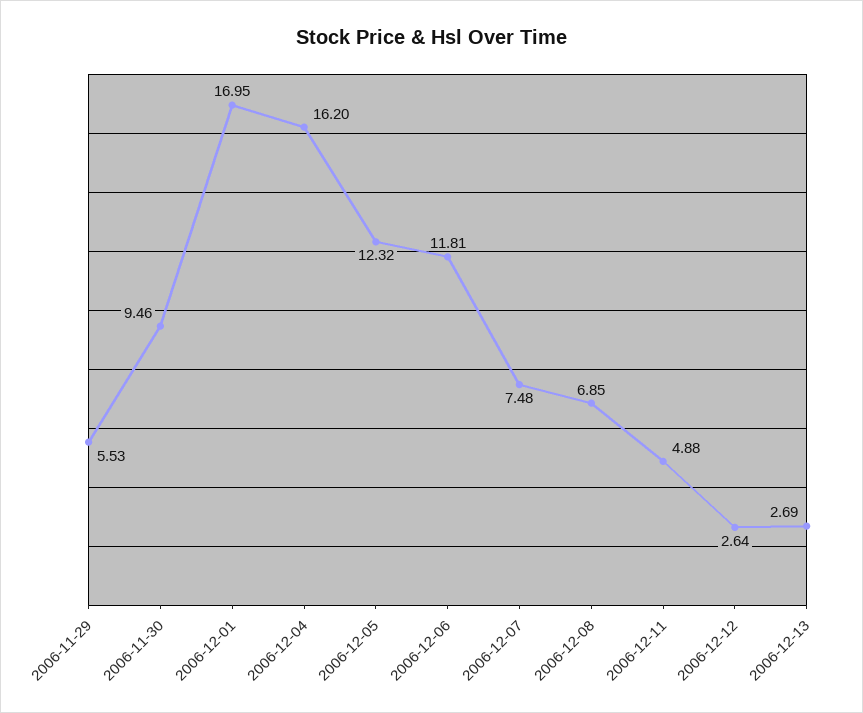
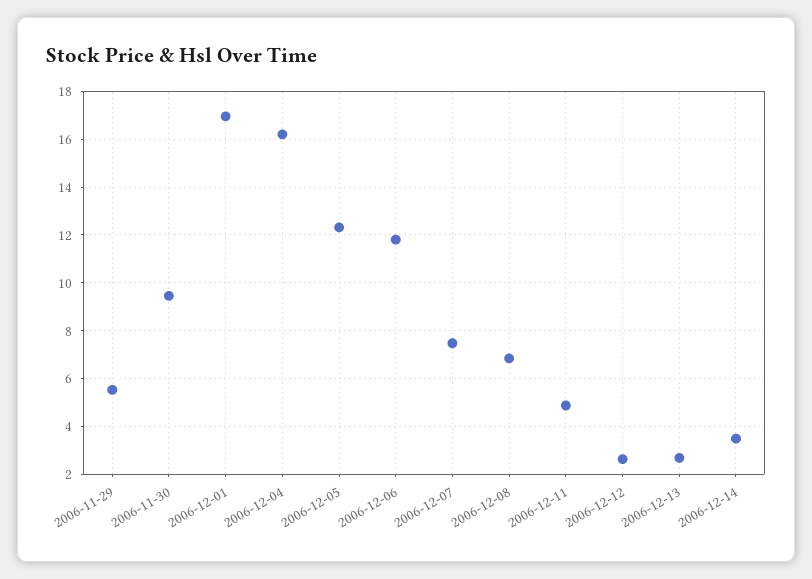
2006-12-14: none -> 3.5

